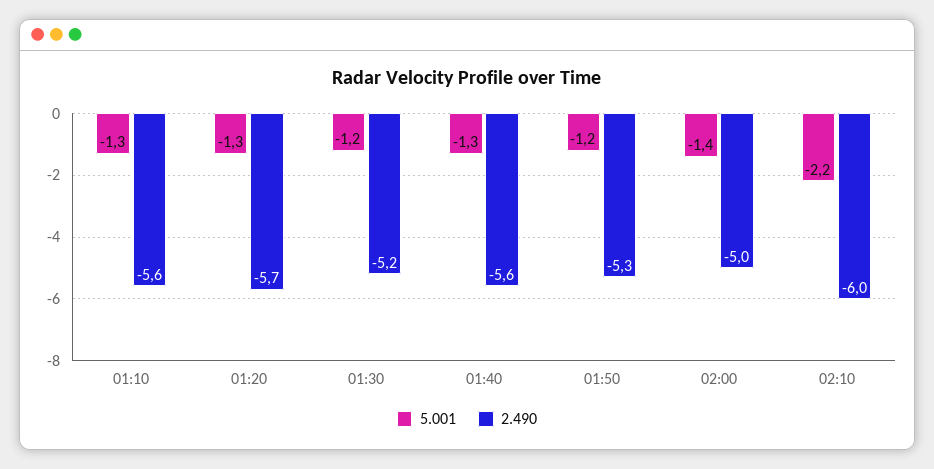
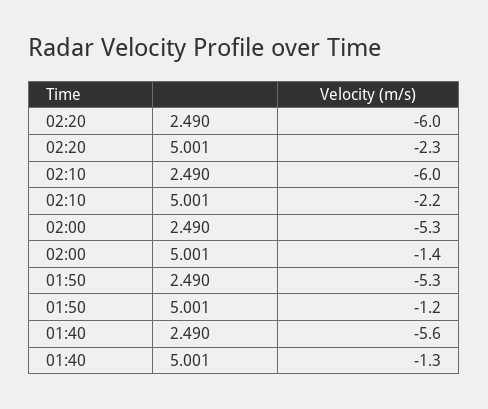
5.001, 01:10: -1.3 -> none
2.490, 01:10: -5.6 -> none
5.001, 01:20: -1.3 -> none
2.490, 01:20: -5.7 -> none
5.001, 01:30: -1.2 -> none
2.490, 01:30: -5.2 -> none
2.490, 02:00: -5 -> -5.3
2.490, 02:20: none -> -6
5.001, 02:20: none -> -2.3

